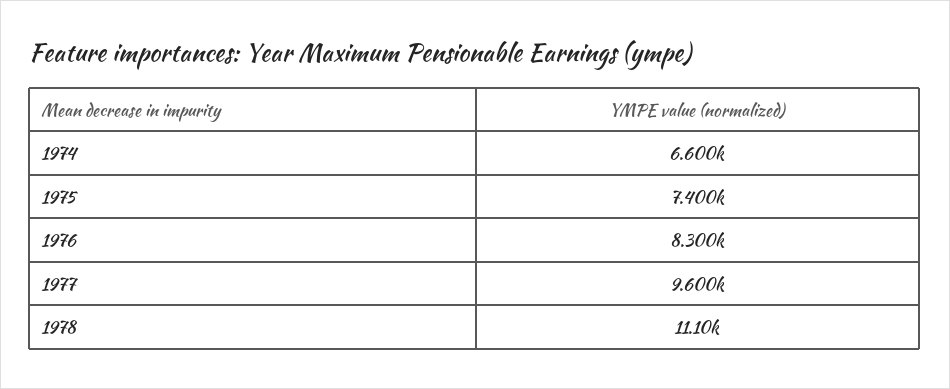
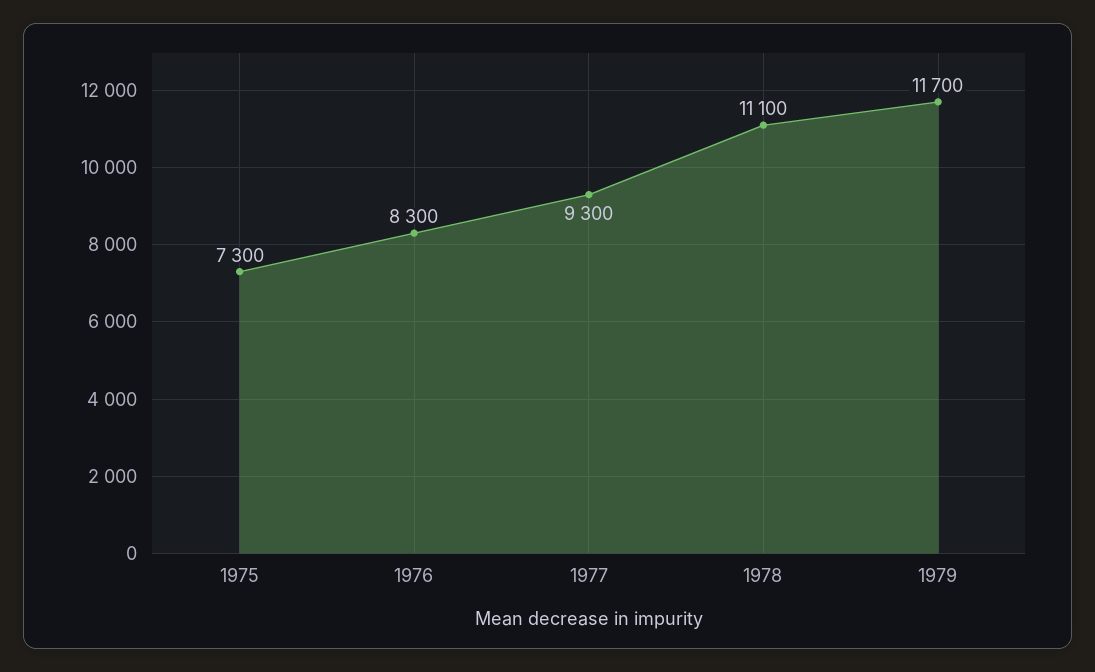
1974: 6600 -> none
1975: 7400 -> 7300
1977: 9600 -> 9300
1979: none -> 11700

